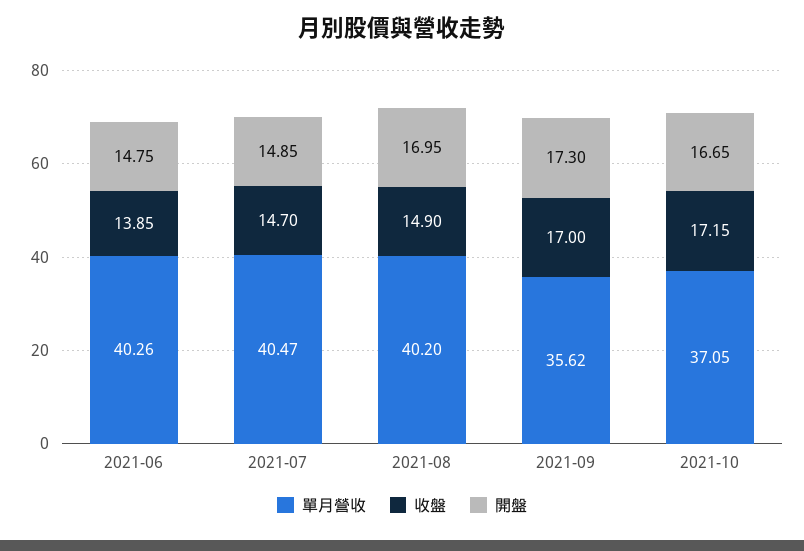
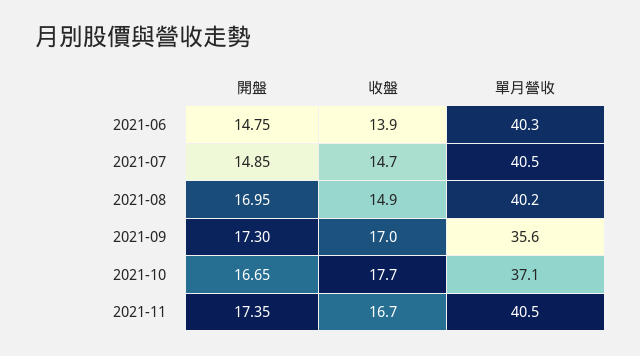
收盤, 2021-10: 17.15 -> 17.7
開盤, 2021-11: none -> 17.35
收盤, 2021-11: none -> 16.7
單月營收, 2021-11: none -> 40.5

